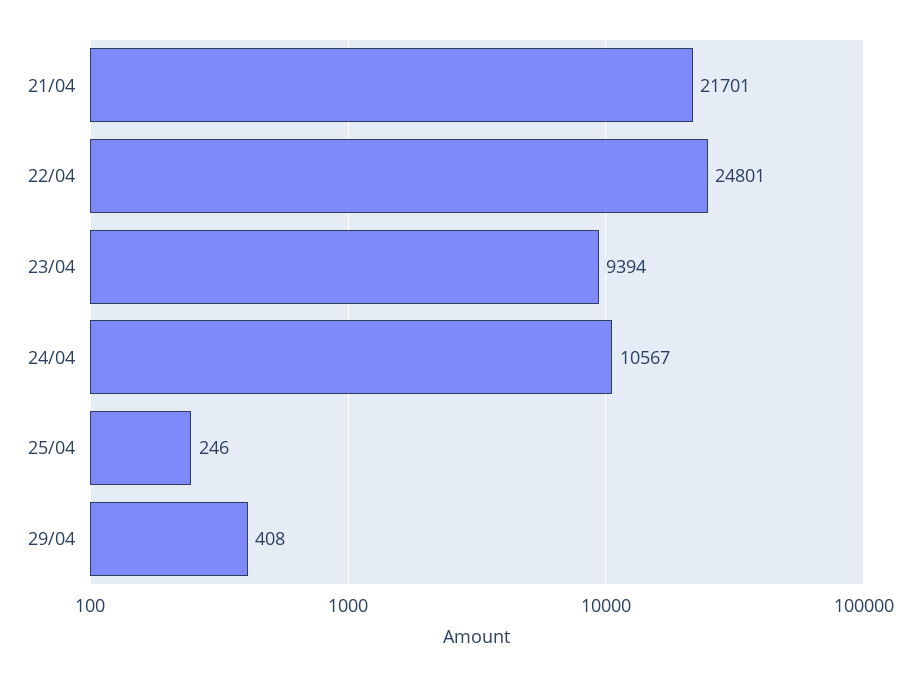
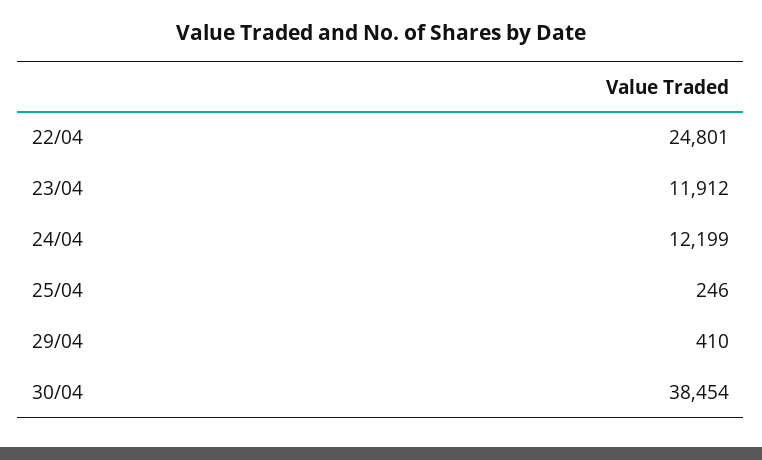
21/04: 21701 -> none
23/04: 9394 -> 11912
24/04: 10567 -> 12199
29/04: 408 -> 410
30/04: none -> 38454

